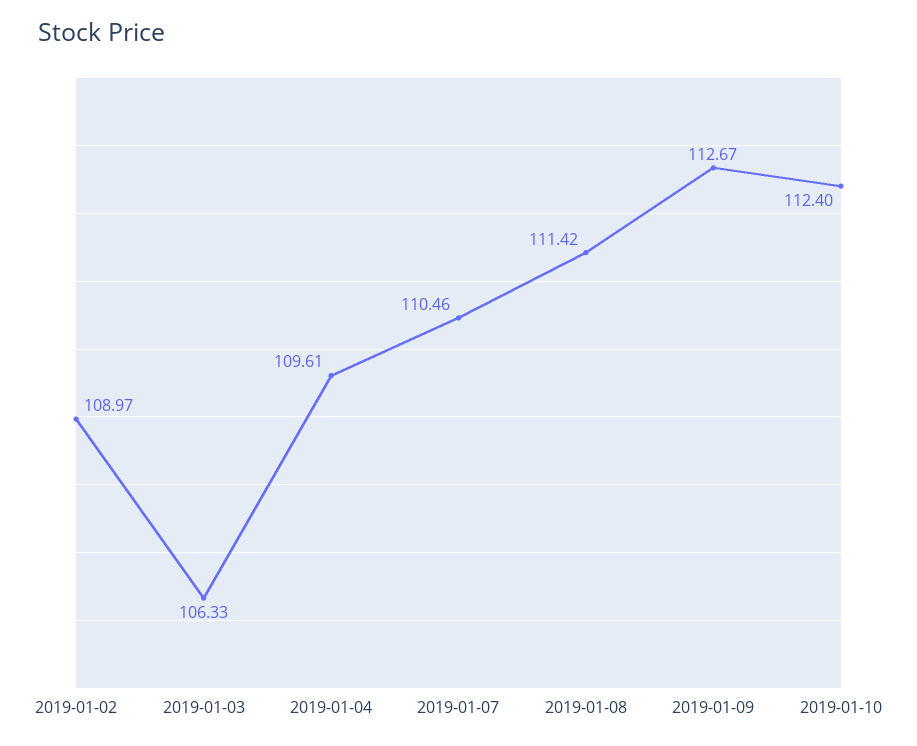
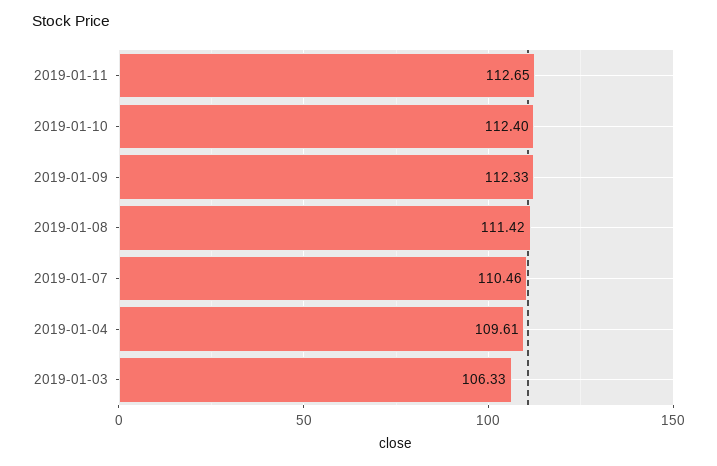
2019-01-02: 108.97 -> none
2019-01-09: 112.67 -> 112.33
2019-01-11: none -> 112.65

